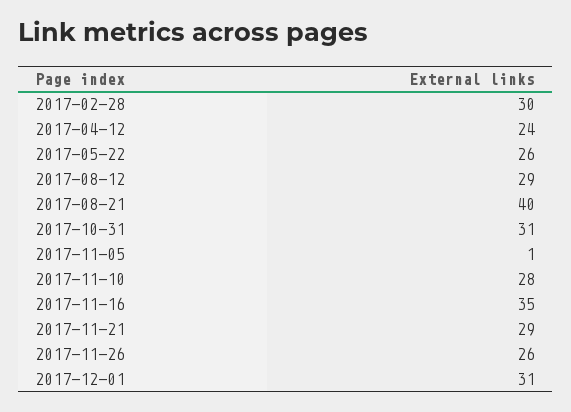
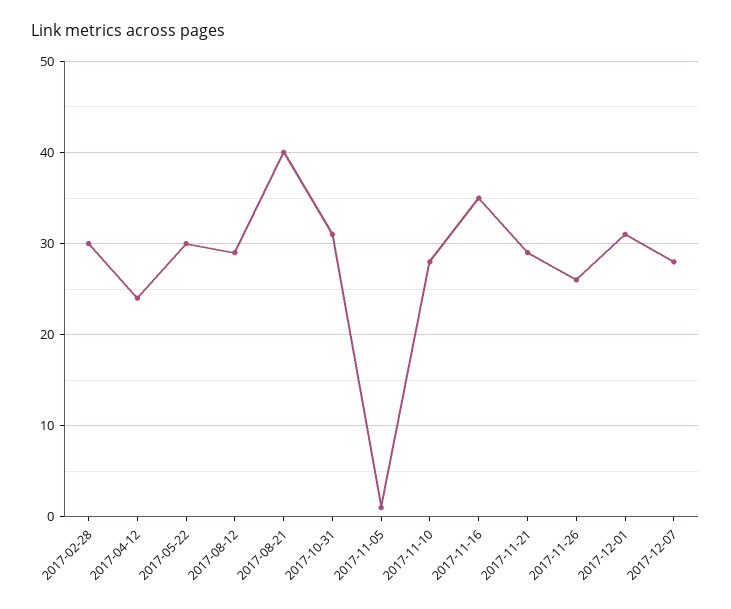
2017-05-22: 26 -> 30
2017-12-07: none -> 28

